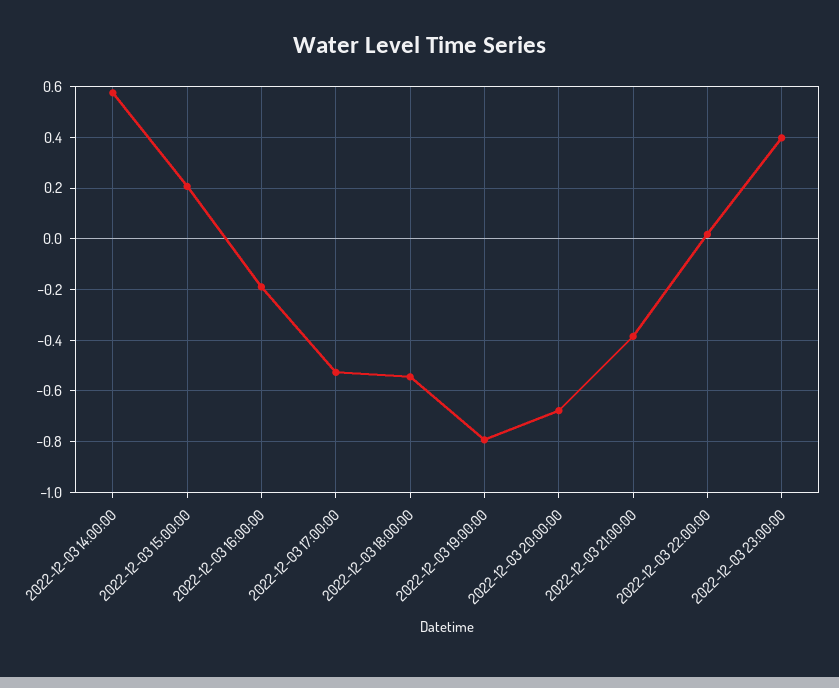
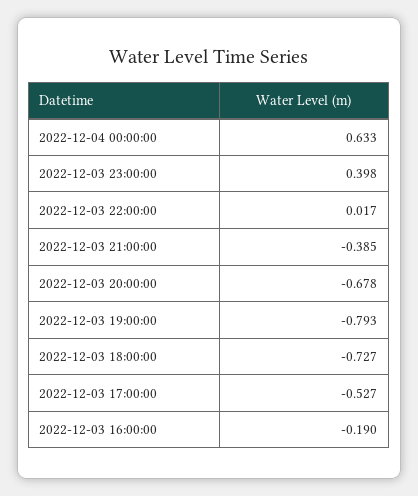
2022-12-03 14:00:00: 0.575 -> none
2022-12-03 15:00:00: 0.2 -> none
2022-12-03 18:00:00: -0.55 -> -0.727
2022-12-04 00:00:00: none -> 0.633

